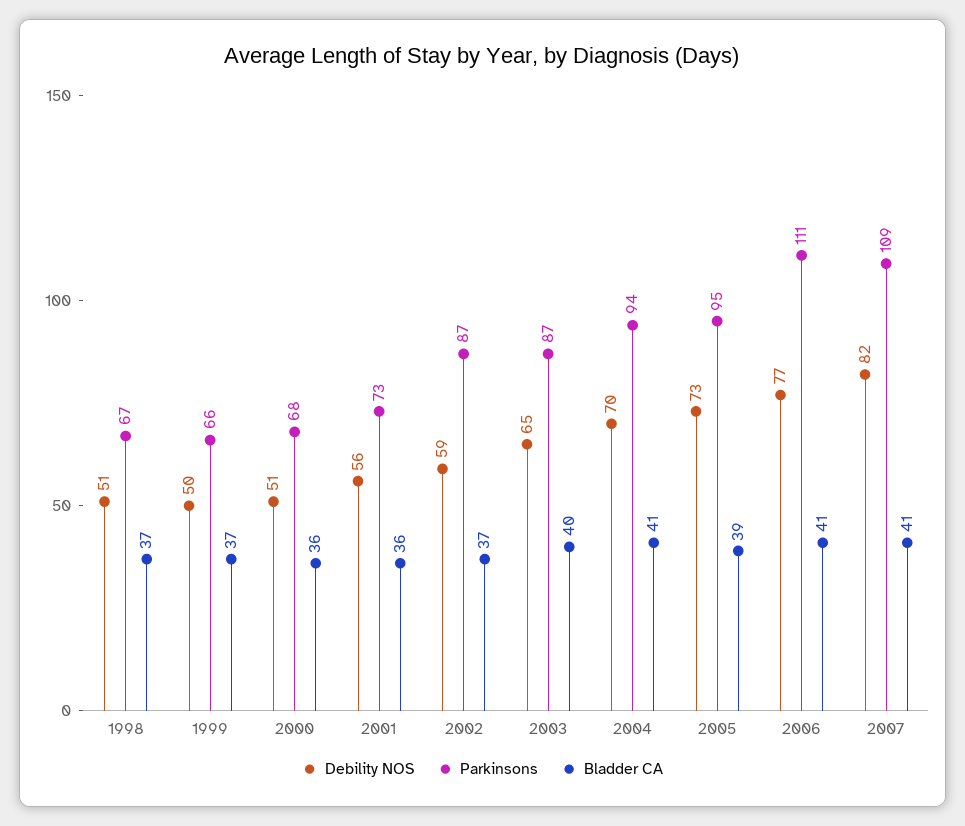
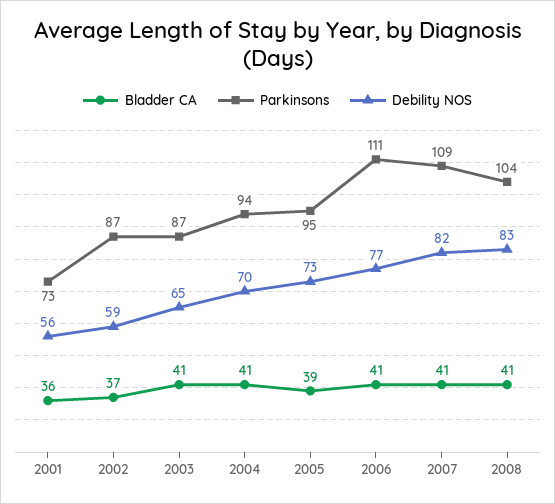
Debility NOS, 1998: 51 -> none
Parkinsons, 1998: 67 -> none
Bladder CA, 1998: 37 -> none
Debility NOS, 1999: 50 -> none
Parkinsons, 1999: 66 -> none
Bladder CA, 1999: 37 -> none
Debility NOS, 2000: 51 -> none
Parkinsons, 2000: 68 -> none
Bladder CA, 2000: 36 -> none
Bladder CA, 2003: 40 -> 41
Bladder CA, 2008: none -> 41
Parkinsons, 2008: none -> 104
Debility NOS, 2008: none -> 83

